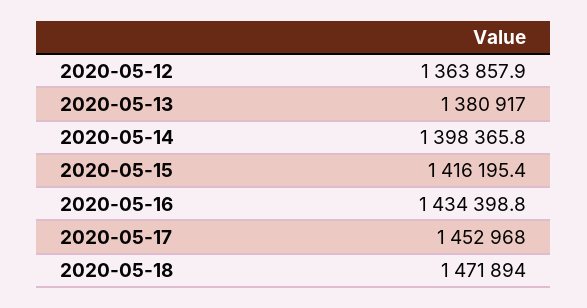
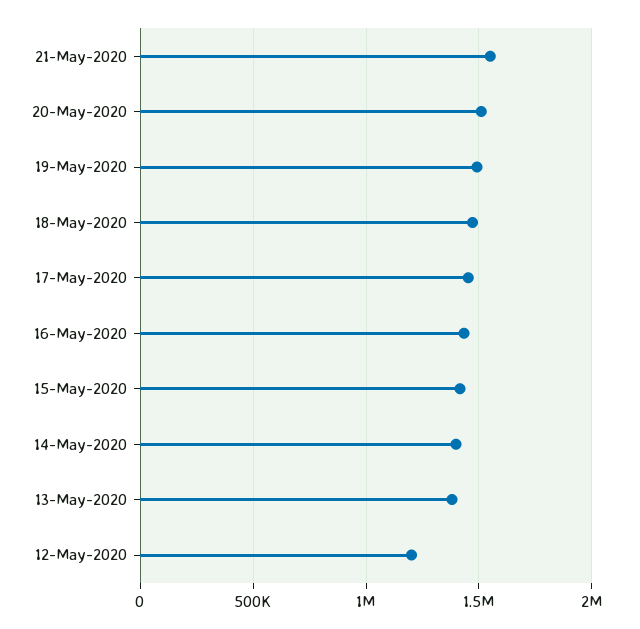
2020-05-12: 1363857.9 -> 1200000
21-May-2020: none -> 1550000
20-May-2020: none -> 1500000
19-May-2020: none -> 1500000

